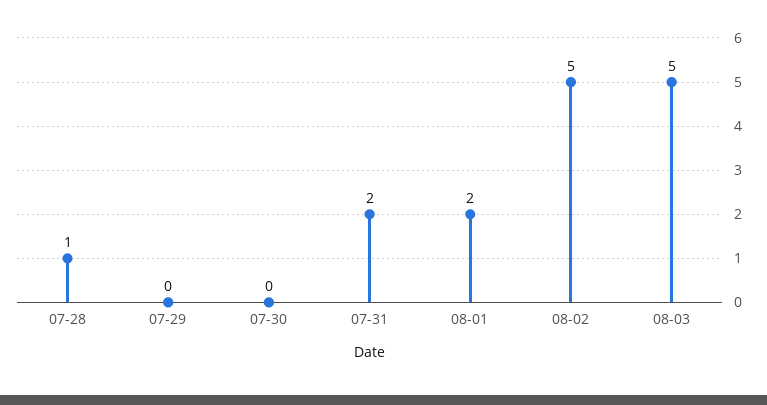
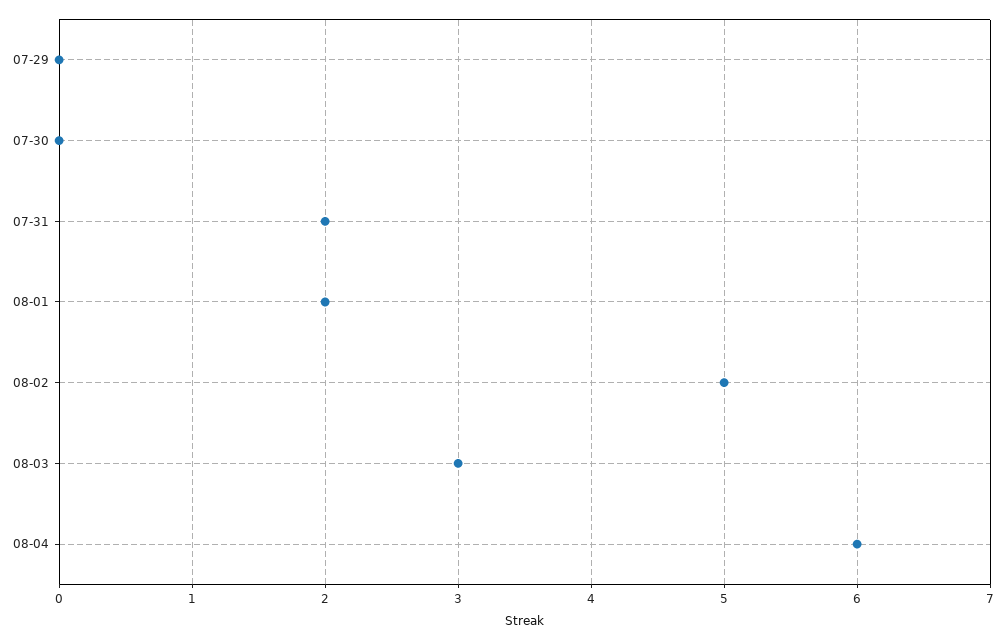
07-28: 1 -> none
08-03: 5 -> 3
08-04: none -> 6

